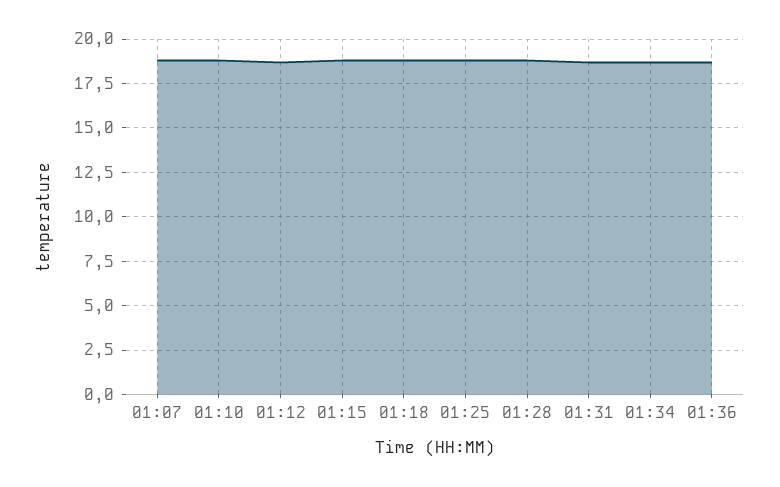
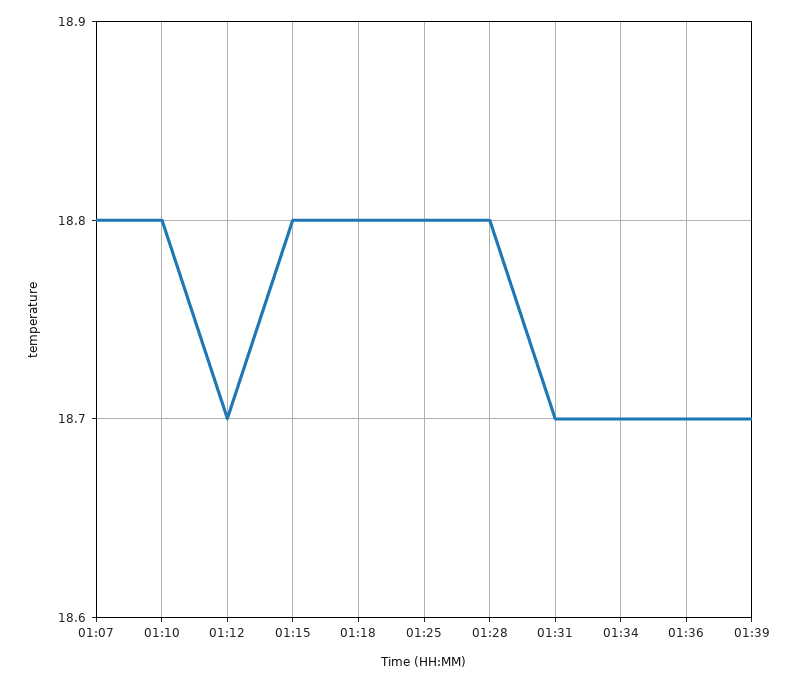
01:39: none -> 18.7

